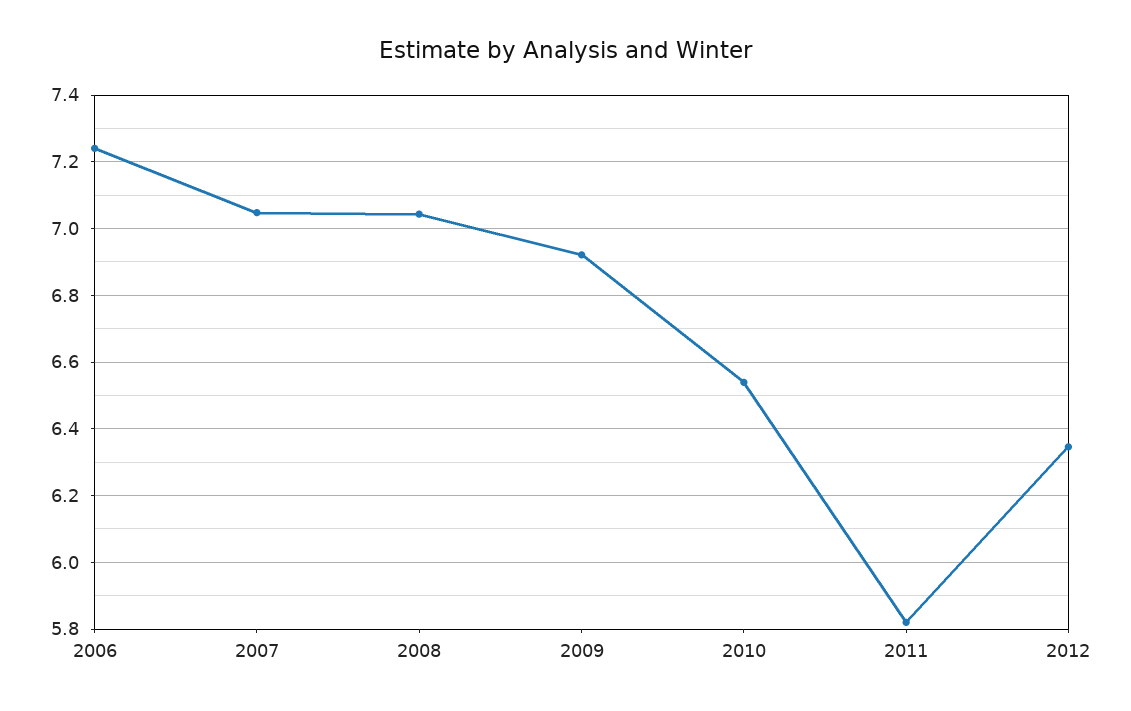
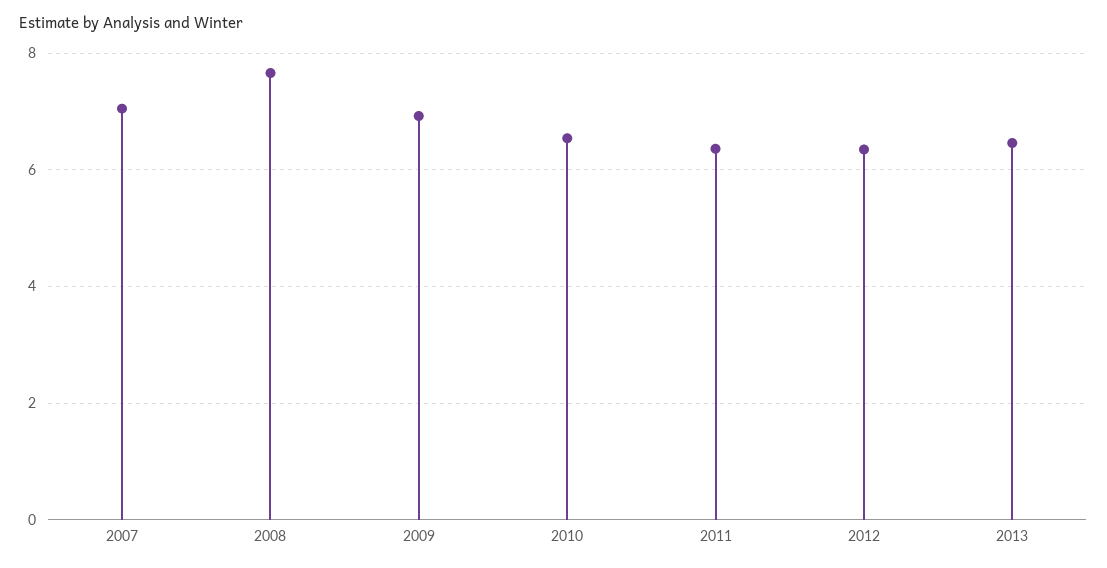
2006: 7.24 -> none
2008: 7.04 -> 7.6
2011: 5.82 -> 6.4
2013: none -> 6.4

